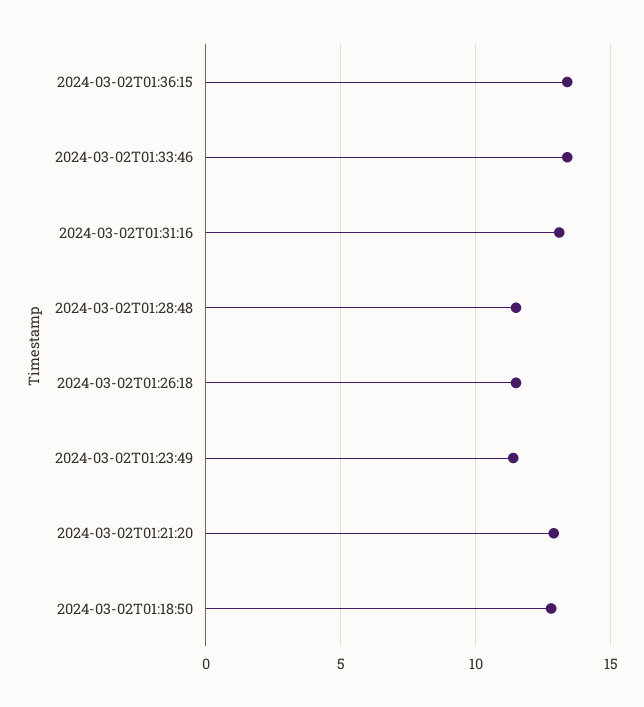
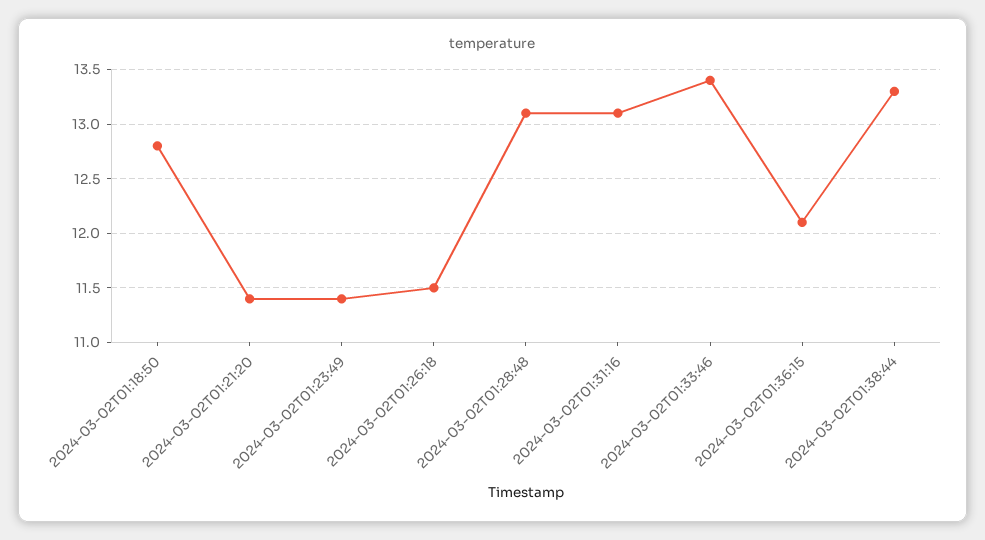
2024-03-02T01:36:15: 13.5 -> 12.1
2024-03-02T01:28:48: 11.5 -> 13.1
2024-03-02T01:21:20: 13 -> 11.4
2024-03-02T01:38:44: none -> 13.3

